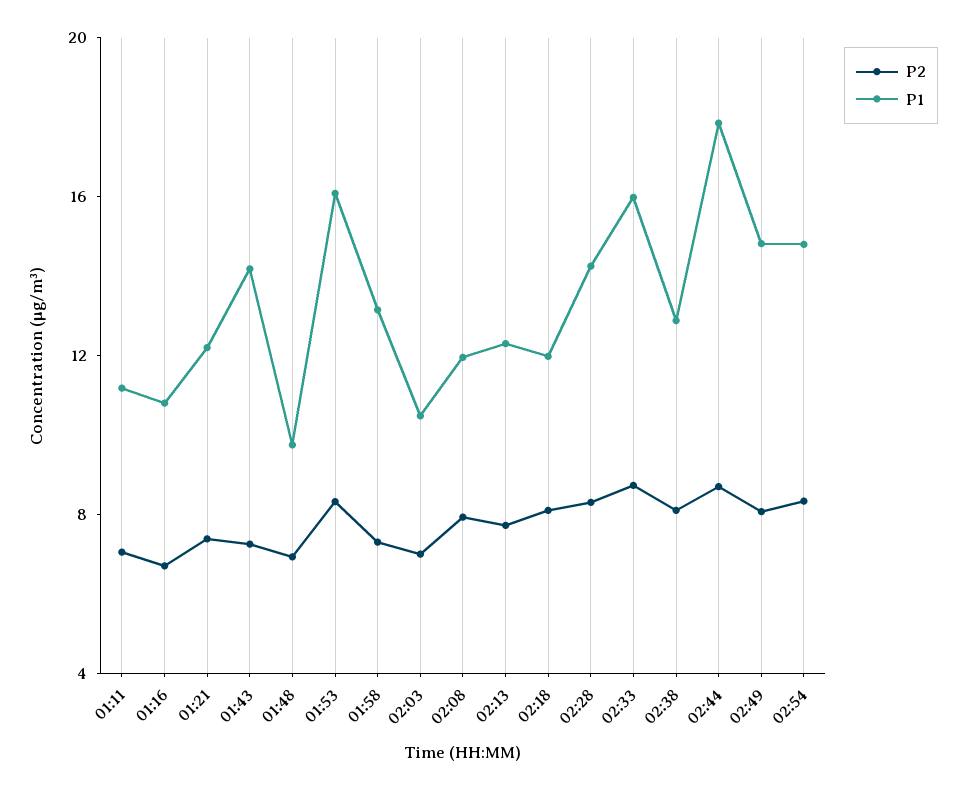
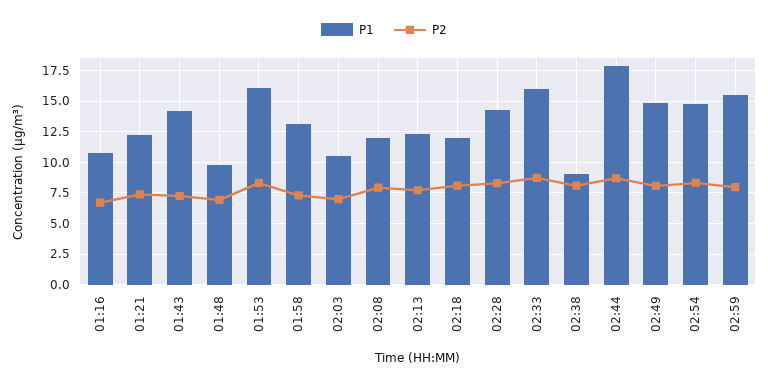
P2, 01:11: 7 -> none
P1, 01:11: 11 -> none
P1, 02:38: 13 -> 9
P1, 02:59: none -> 15.5
P2, 02:59: none -> 8

